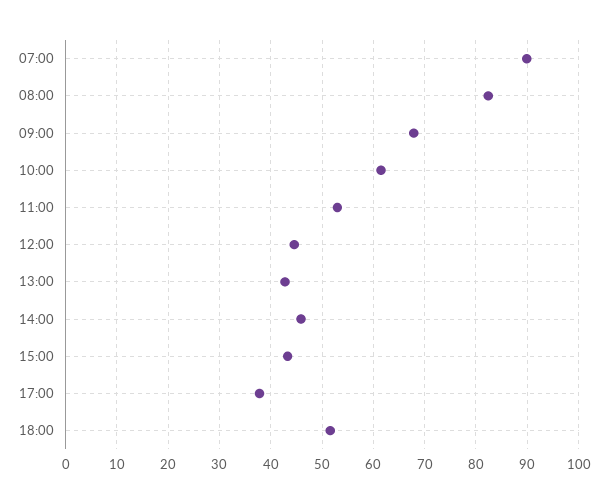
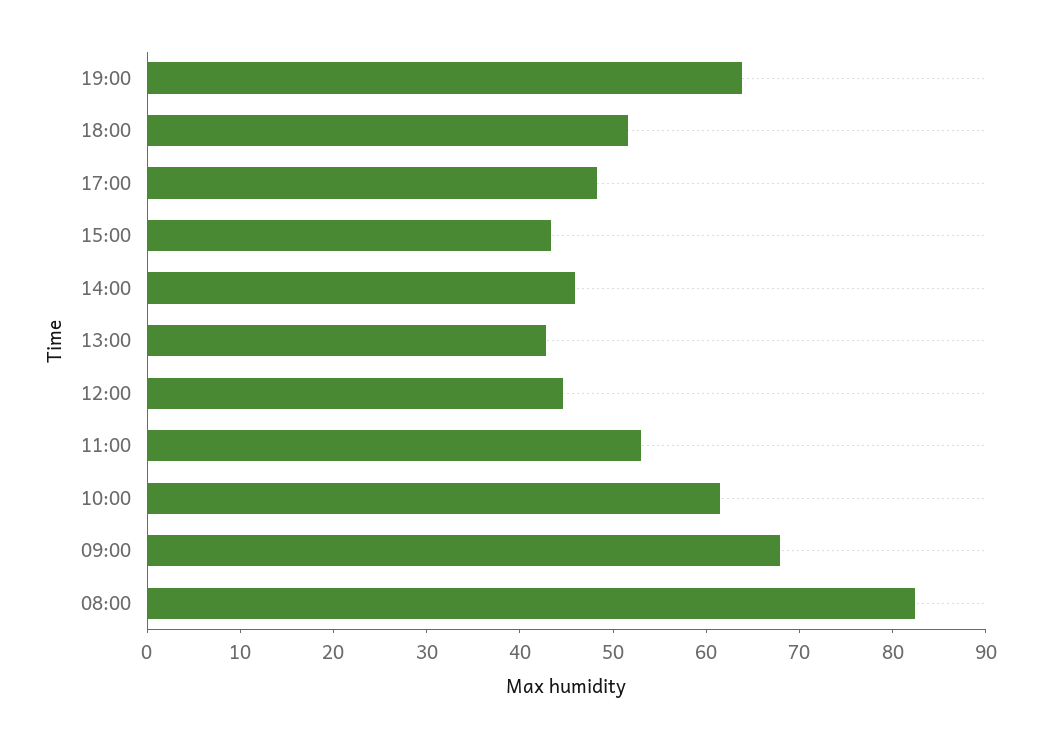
07:00: 90 -> none
17:00: 38 -> 48
19:00: none -> 64

